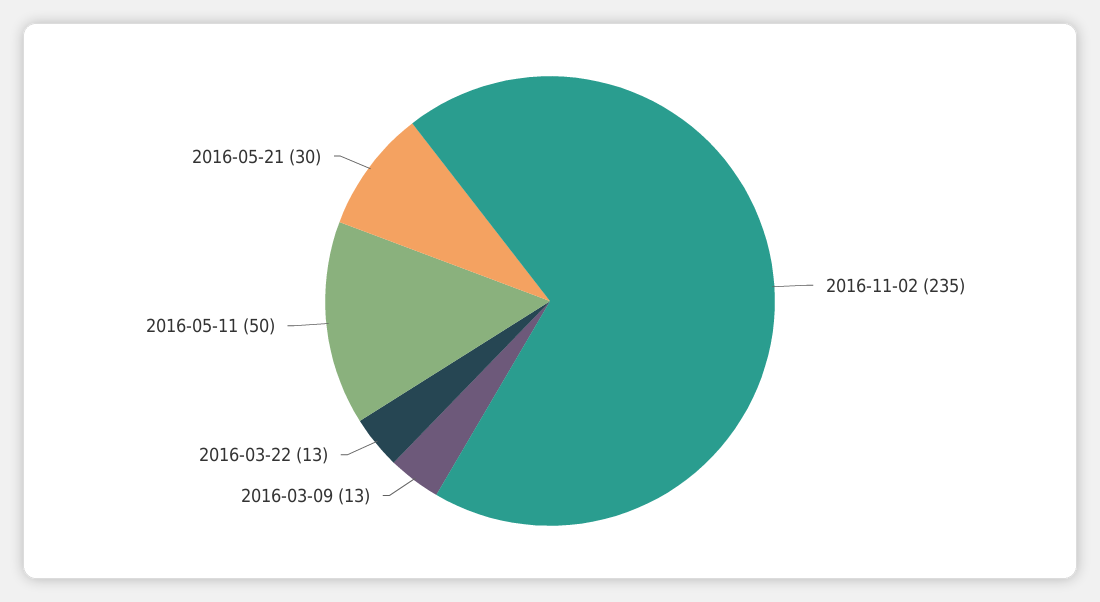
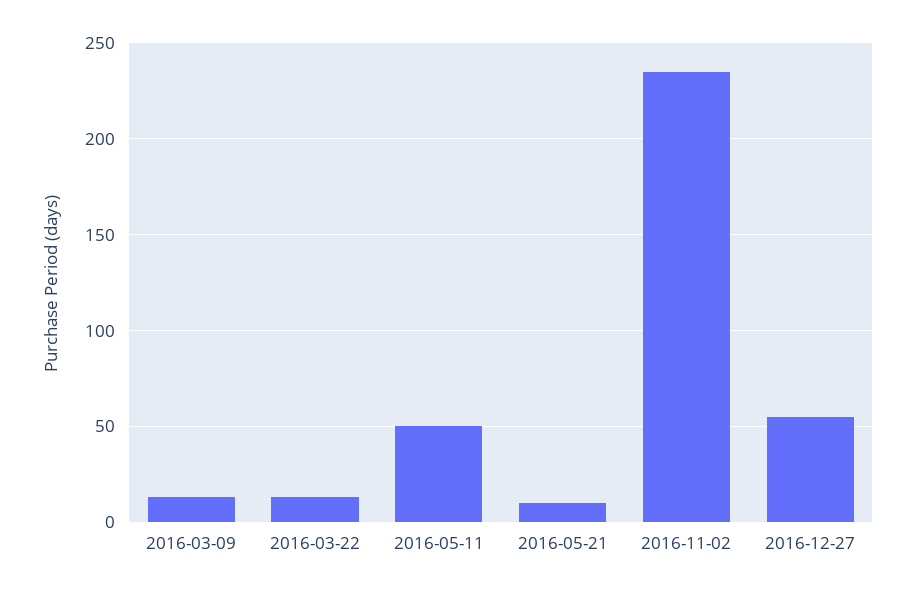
2016-05-21: 30 -> 10
2016-12-27: none -> 55

